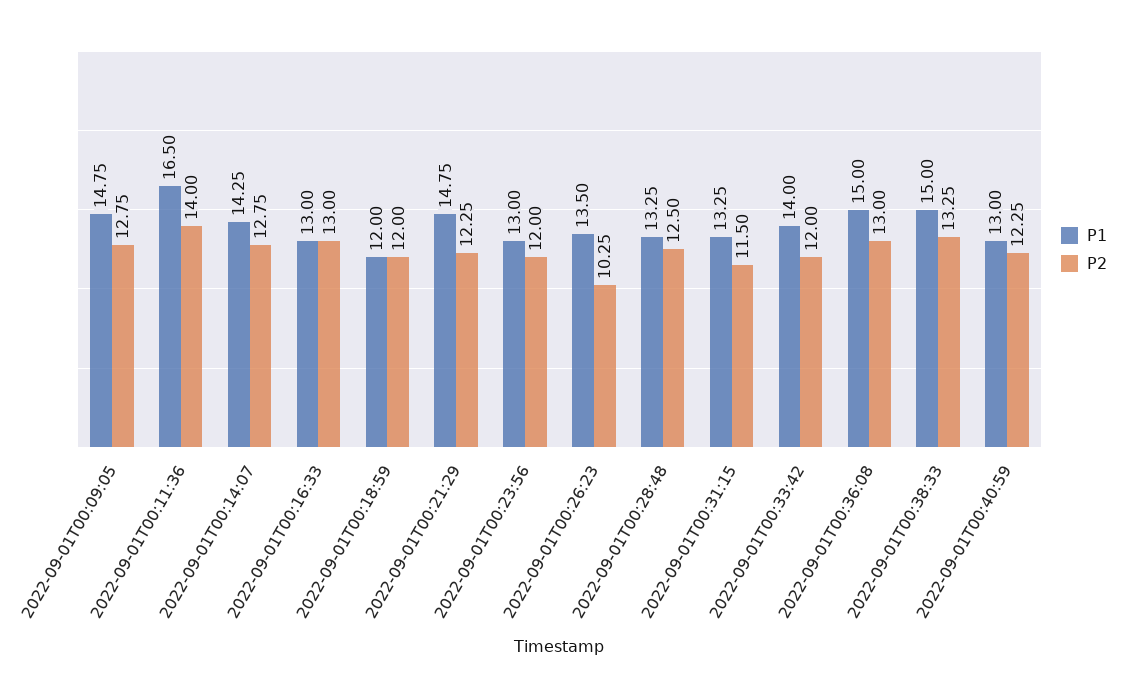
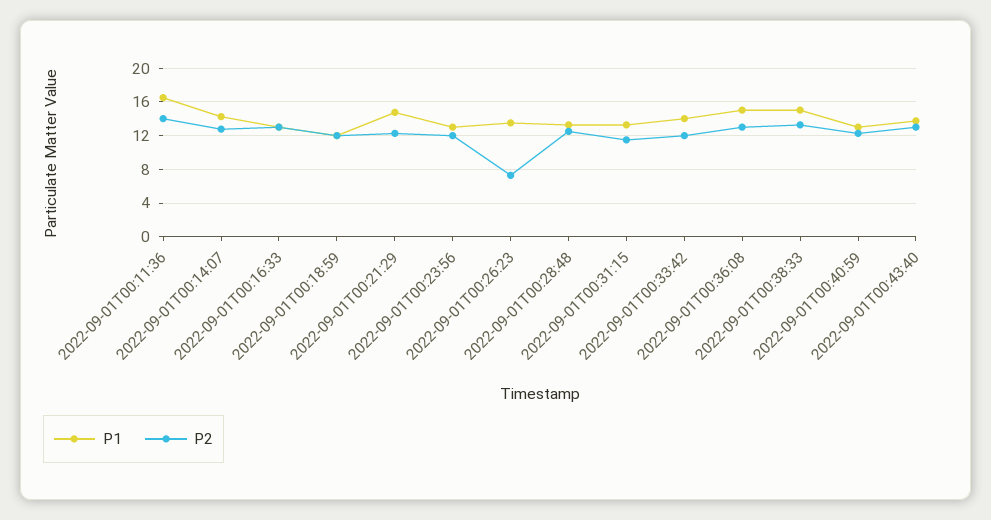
P1, 2022-09-01T00:09:05: 14.75 -> none
P2, 2022-09-01T00:09:05: 12.75 -> none
P2, 2022-09-01T00:26:23: 10.25 -> 7
P1, 2022-09-01T00:43:40: none -> 14
P2, 2022-09-01T00:43:40: none -> 13

